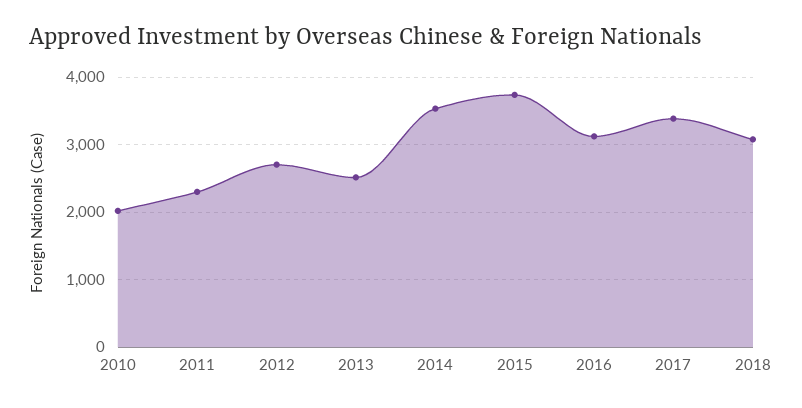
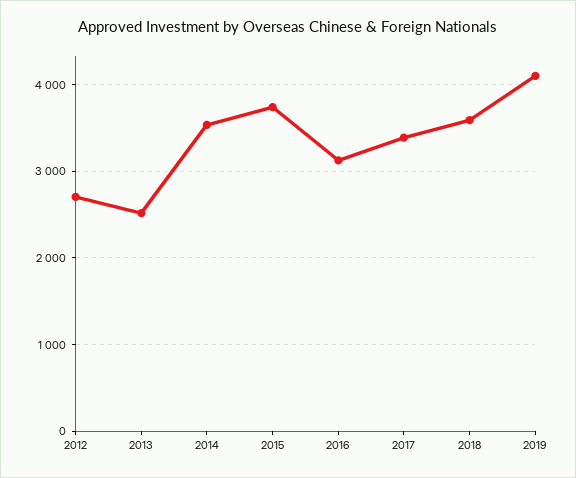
2010: 2000 -> none
2011: 2300 -> none
2018: 3100 -> 3600
2019: none -> 4100

